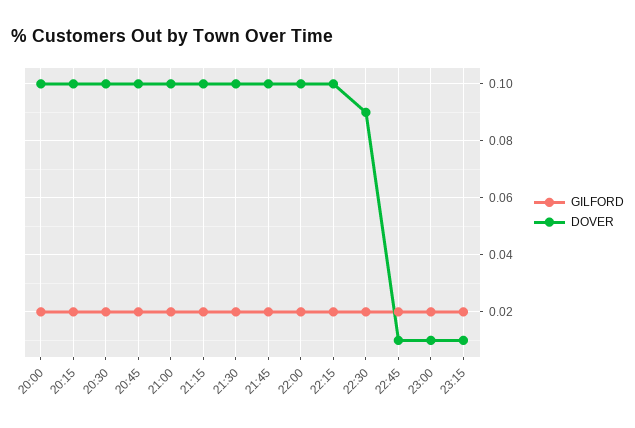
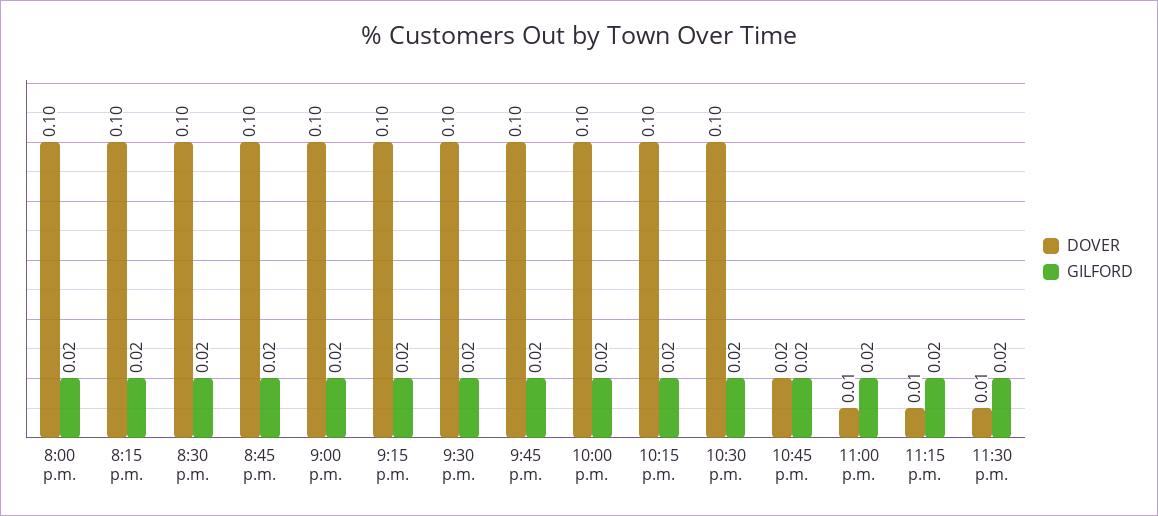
DOVER, 22:30: 0.09 -> 0.1
DOVER, 22:45: 0.01 -> 0.02
DOVER, 11:30 p.m.: none -> 0.01
GILFORD, 11:30 p.m.: none -> 0.02

